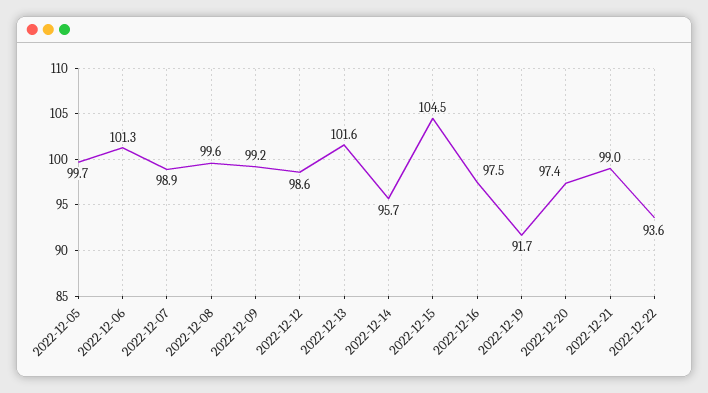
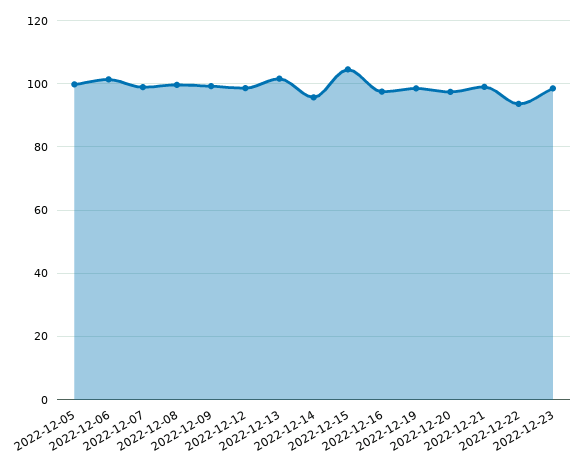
2022-12-19: 91.7 -> 98
2022-12-23: none -> 98

